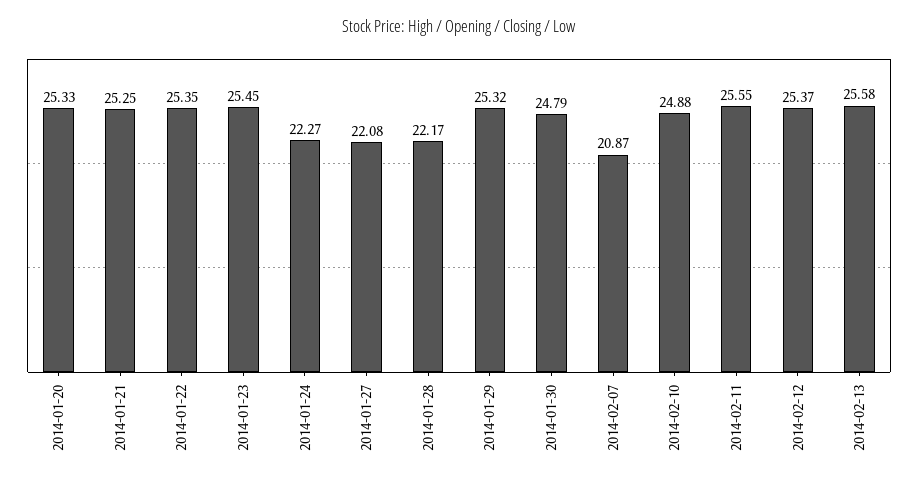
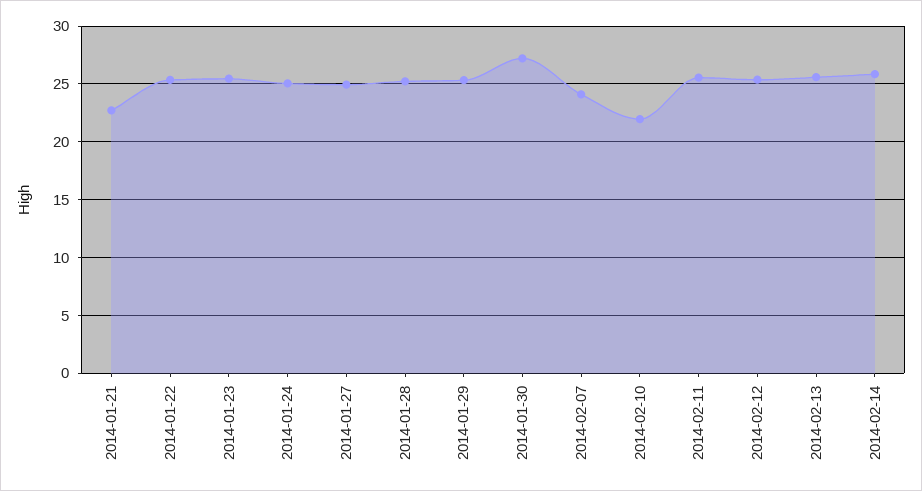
2014-01-20: 25.33 -> none
2014-01-21: 25.25 -> 23
2014-01-24: 22.27 -> 25
2014-01-27: 22.08 -> 25
2014-01-28: 22.17 -> 25
2014-01-30: 24.79 -> 27
2014-02-07: 20.87 -> 24
2014-02-10: 24.88 -> 22
2014-02-14: none -> 26

